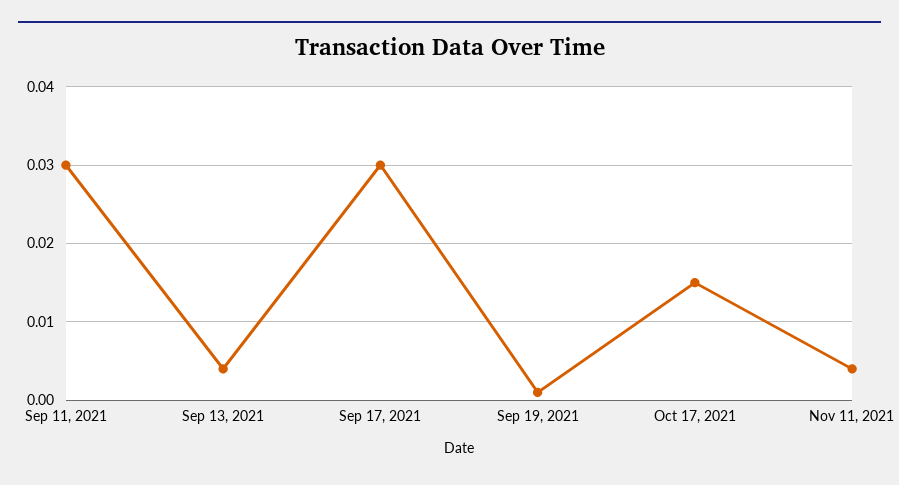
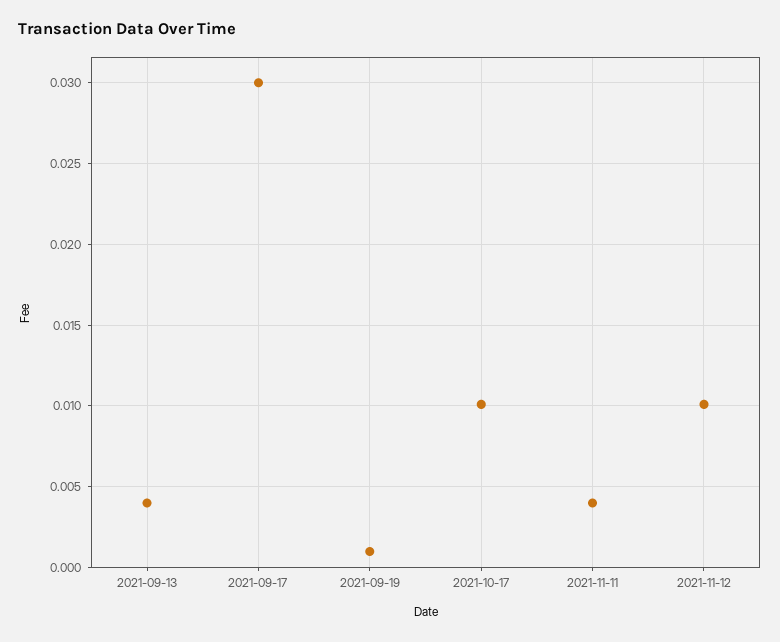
Sep 11, 2021: 0.03 -> none
Oct 17, 2021: 0.015 -> 0.01
2021-11-12: none -> 0.01

